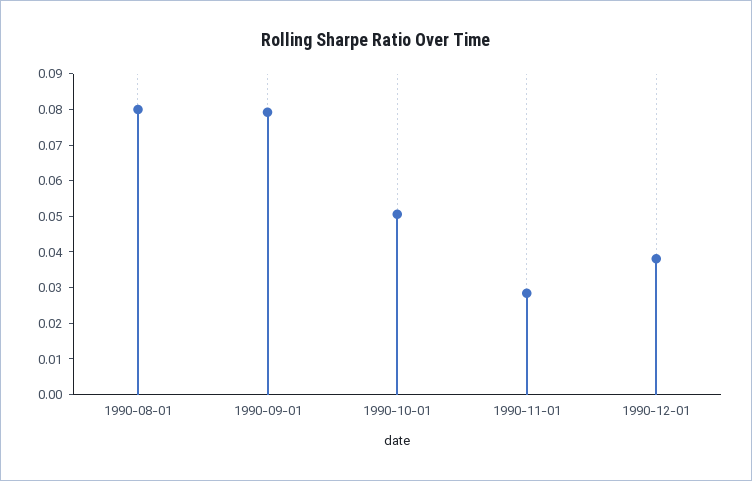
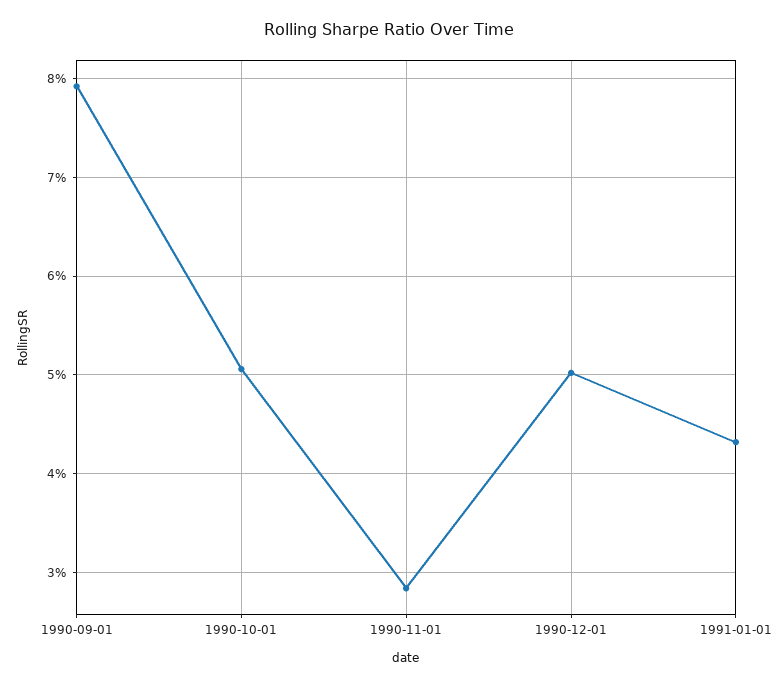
1990-08-01: 0.08 -> none
1990-12-01: 0.0375 -> 0.05
1991-01-01: none -> 0.043

